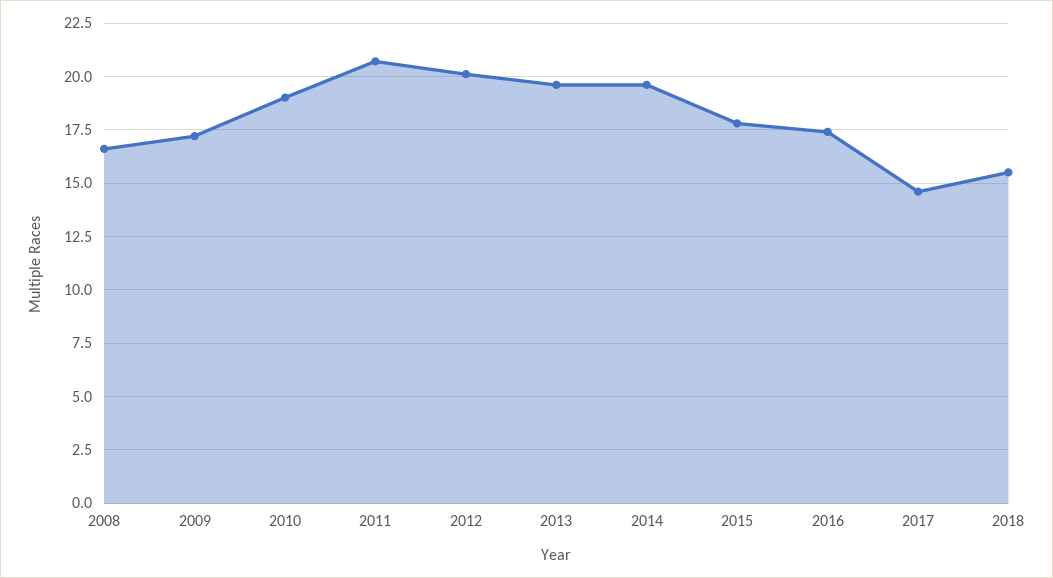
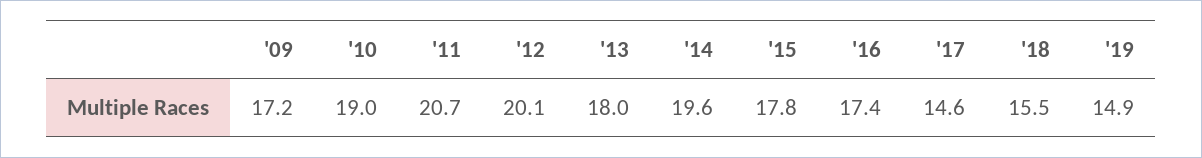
2008: 16.5 -> none
2013: 19.5 -> 18
'19: none -> 14.9

